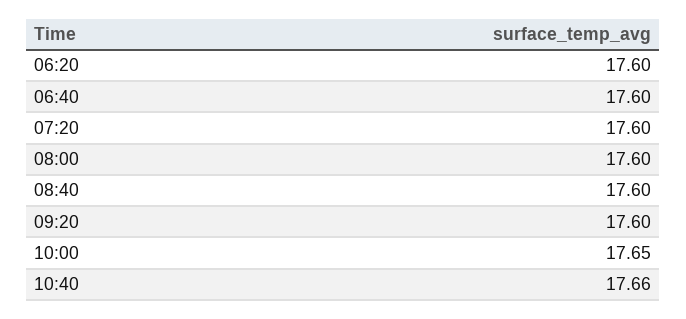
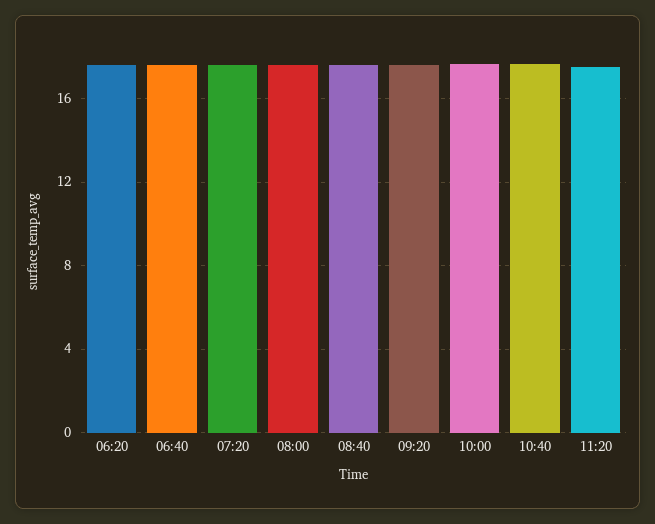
11:20: none -> 17.5

